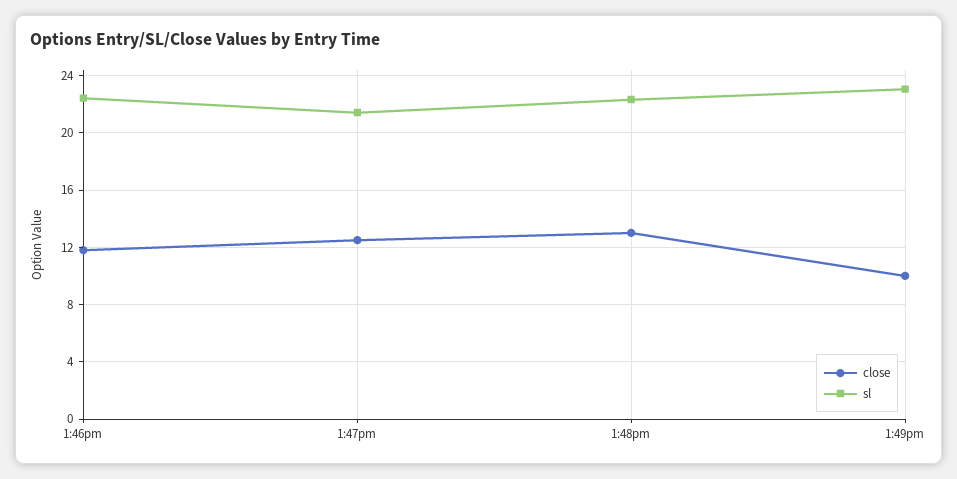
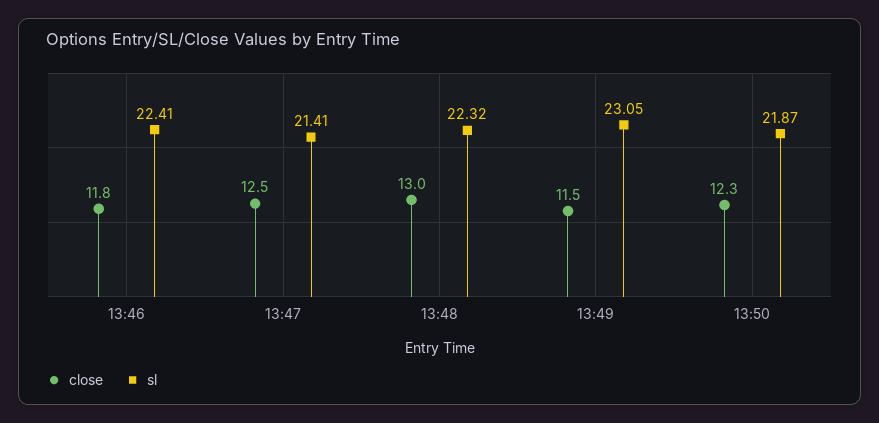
close, 1:49pm: 10 -> 11.5
close, 13:50: none -> 12.3
sl, 13:50: none -> 21.87

